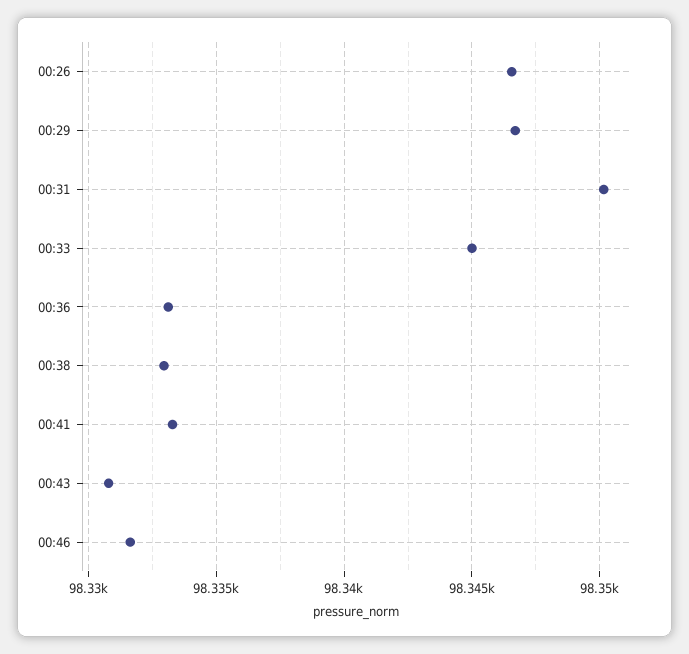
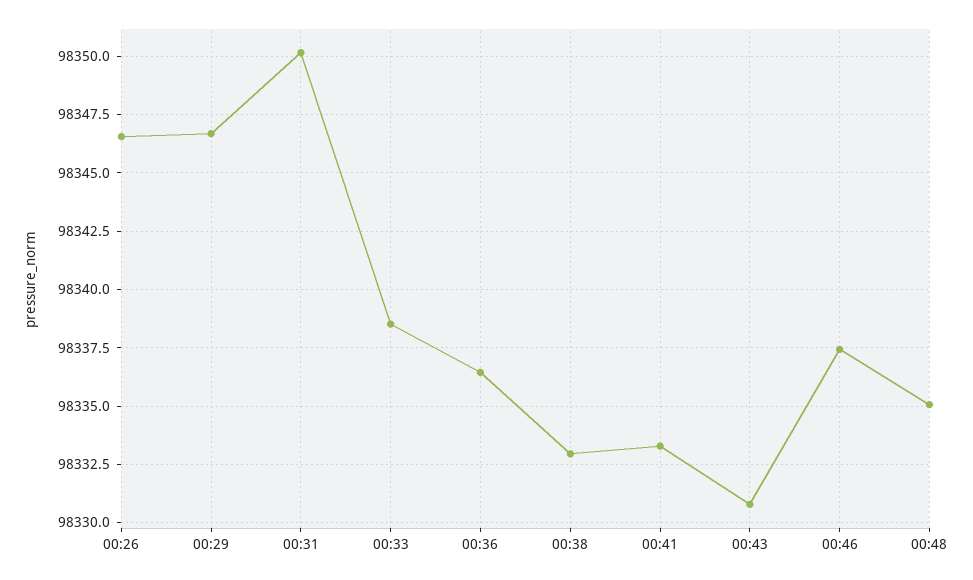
00:33: 98345 -> 98338.5
00:36: 98333 -> 98336.5
00:46: 98331.5 -> 98337.5
00:48: none -> 98335

